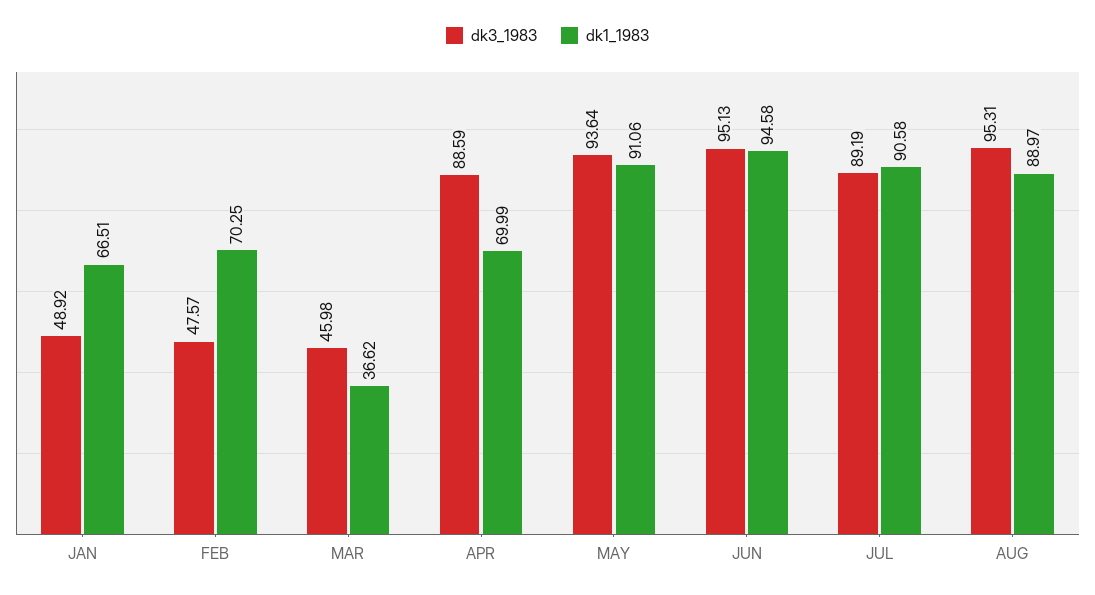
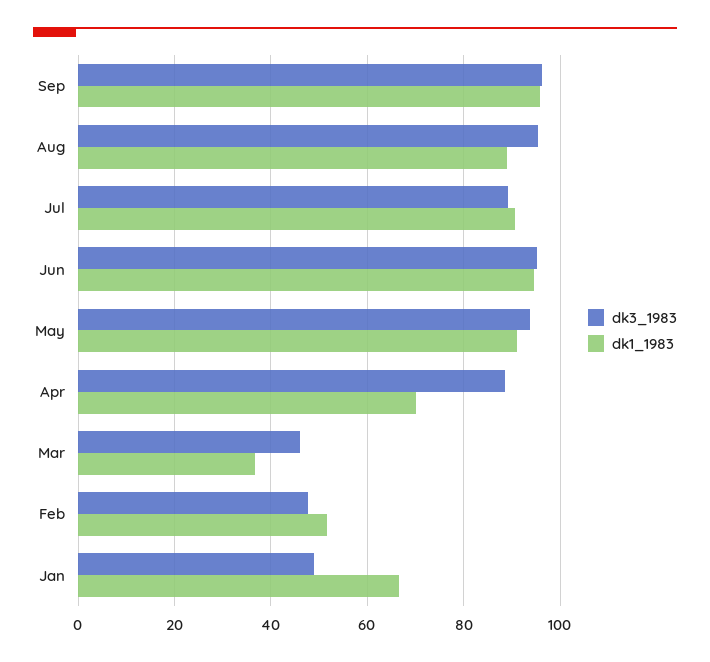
dk1_1983, FEB: 70.25 -> 52
dk3_1983, Sep: none -> 96
dk1_1983, Sep: none -> 96

